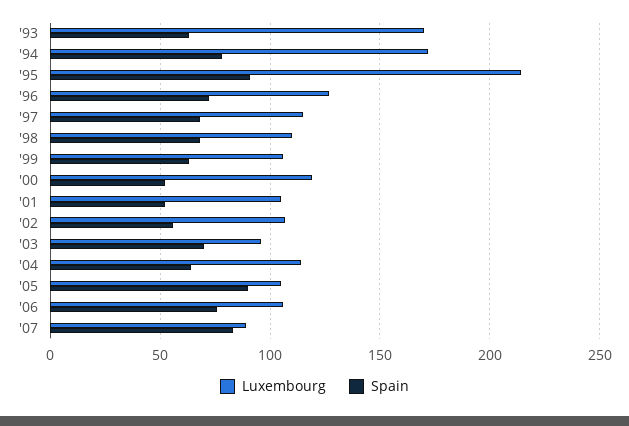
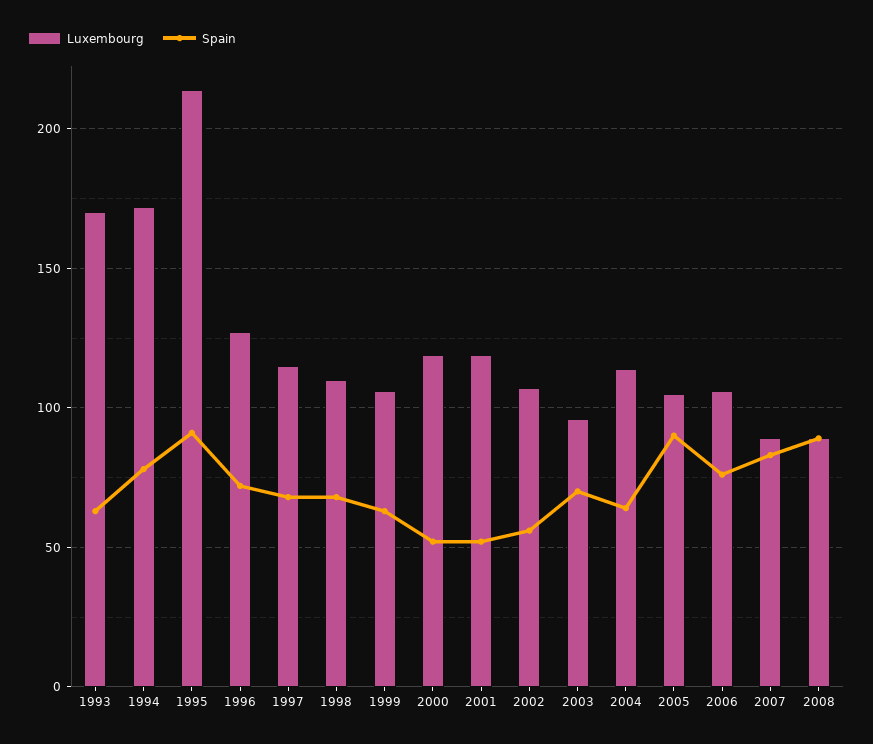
Luxembourg, '01: 105 -> 120
Luxembourg, 2008: none -> 90
Spain, 2008: none -> 90

